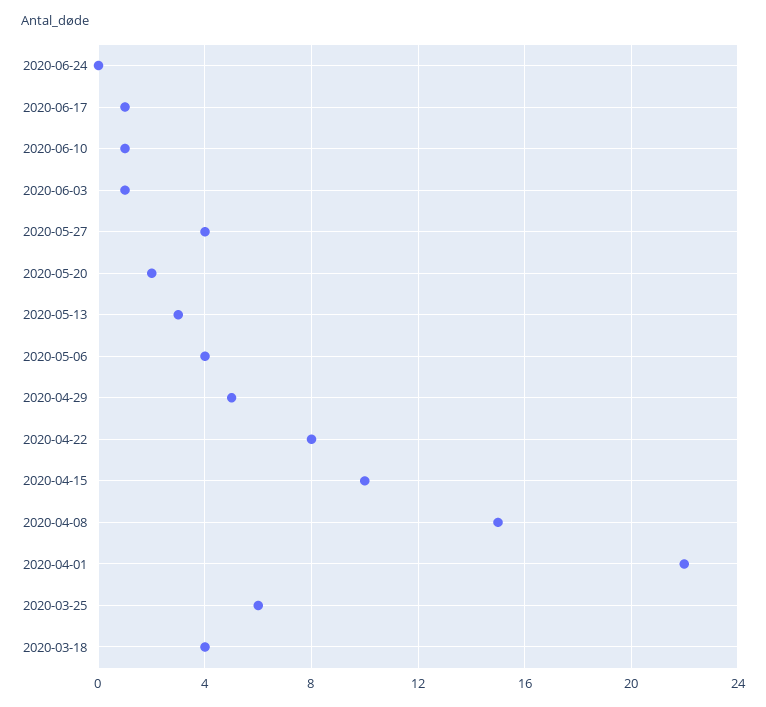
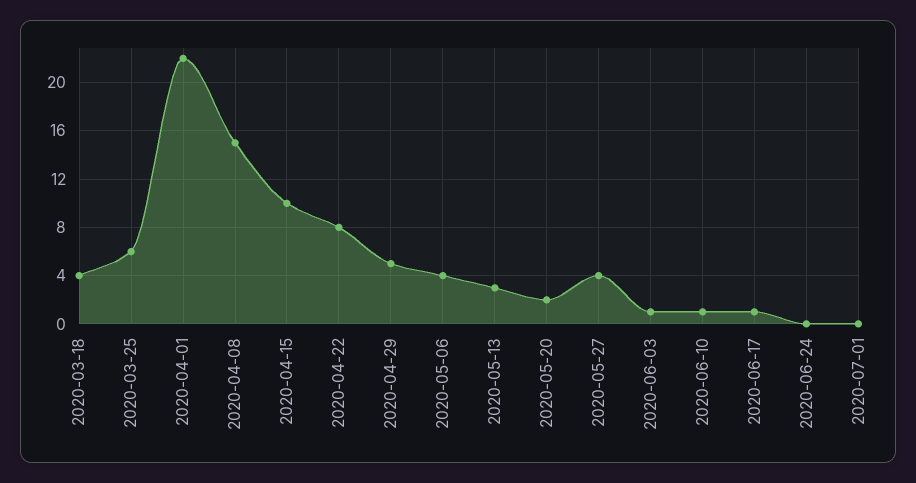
2020-07-01: none -> 0

